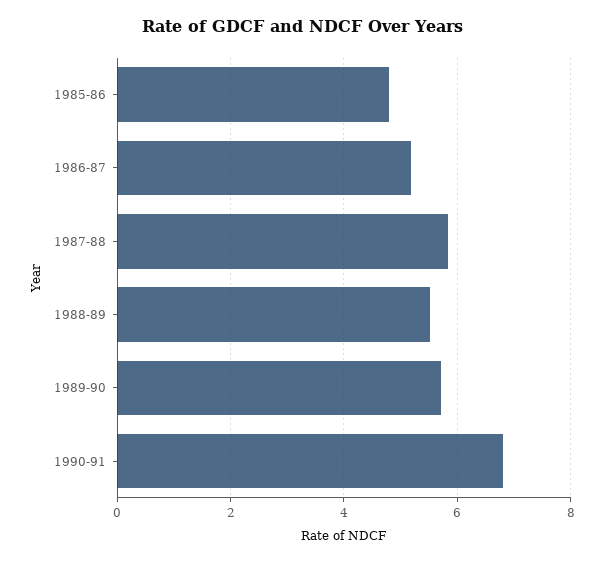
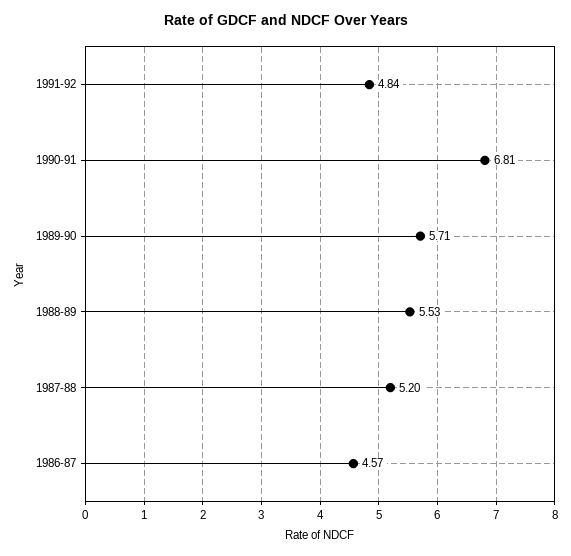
1985-86: 4.8 -> none
1986-87: 5.2 -> 4.57
1987-88: 5.8 -> 5.2
1991-92: none -> 4.84

